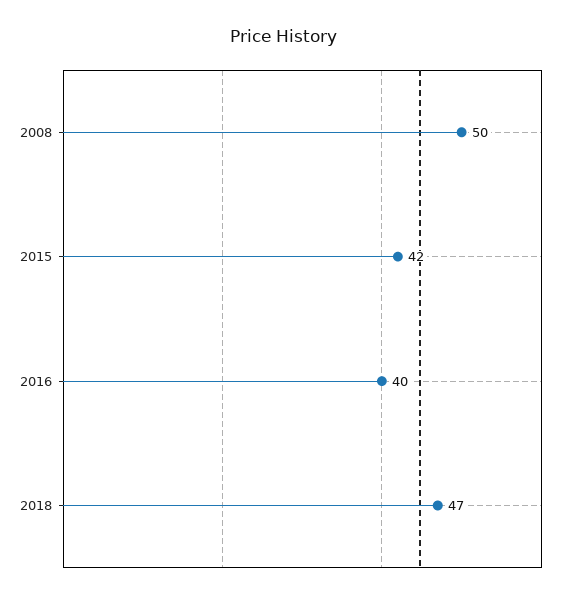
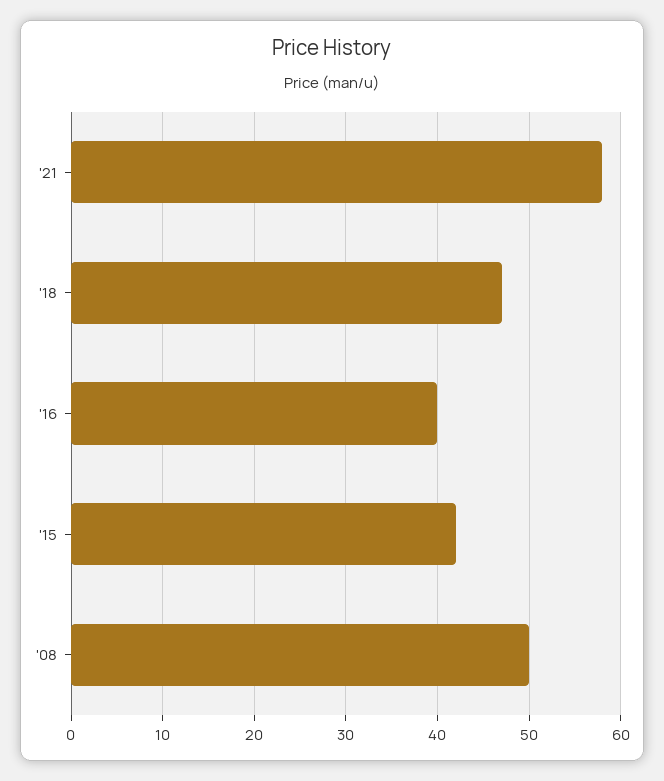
'21: none -> 58

